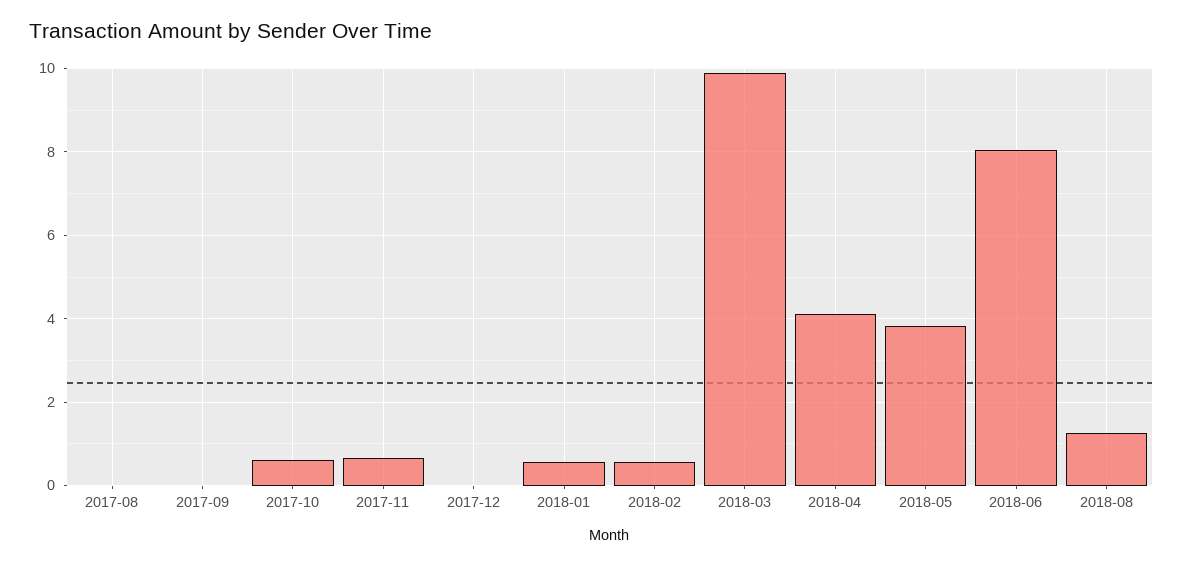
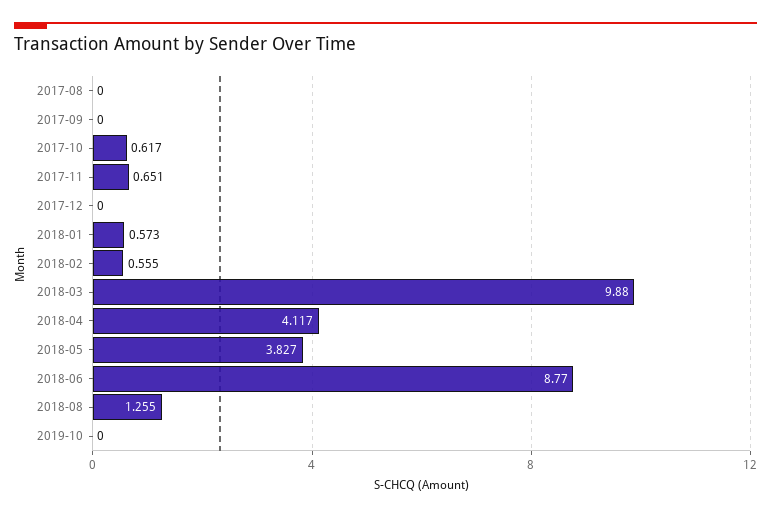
2018-06: 8 -> 8.77
2019-10: none -> 0

